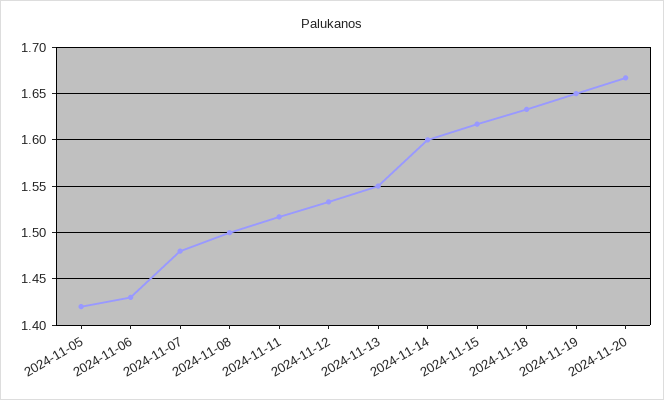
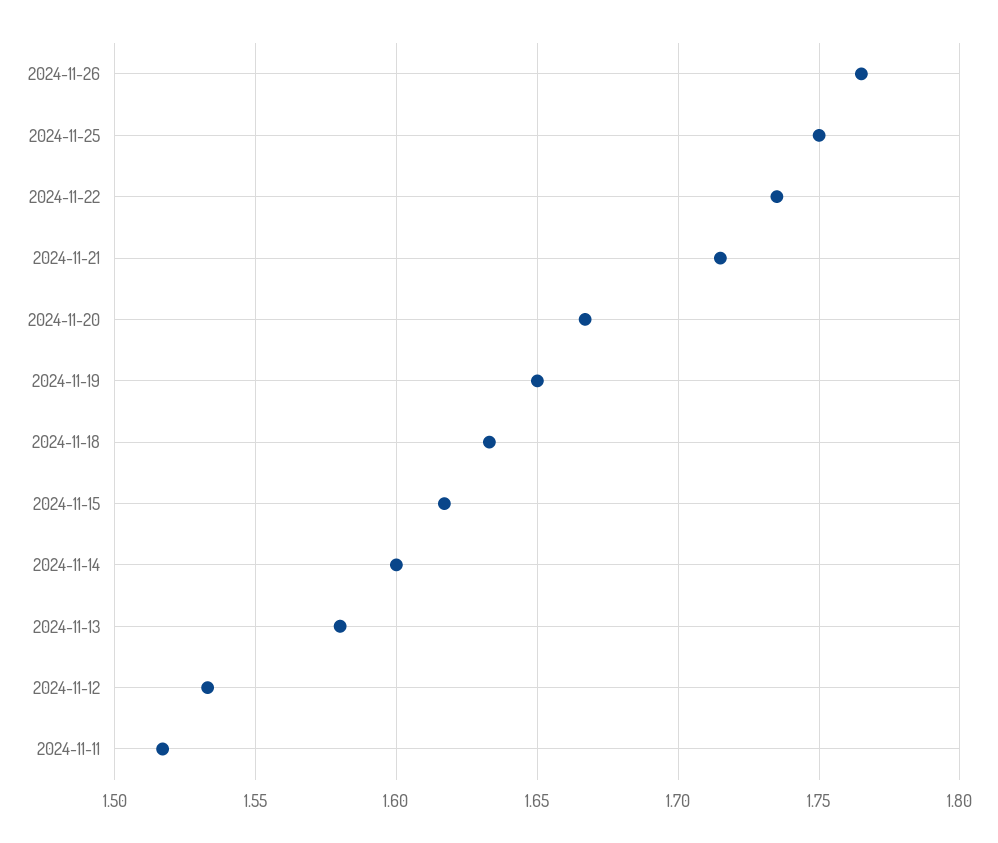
2024-11-05: 1.42 -> none
2024-11-06: 1.43 -> none
2024-11-07: 1.48 -> none
2024-11-08: 1.5 -> none
2024-11-13: 1.55 -> 1.58
2024-11-26: none -> 1.765
2024-11-25: none -> 1.75
2024-11-22: none -> 1.735
2024-11-21: none -> 1.715

